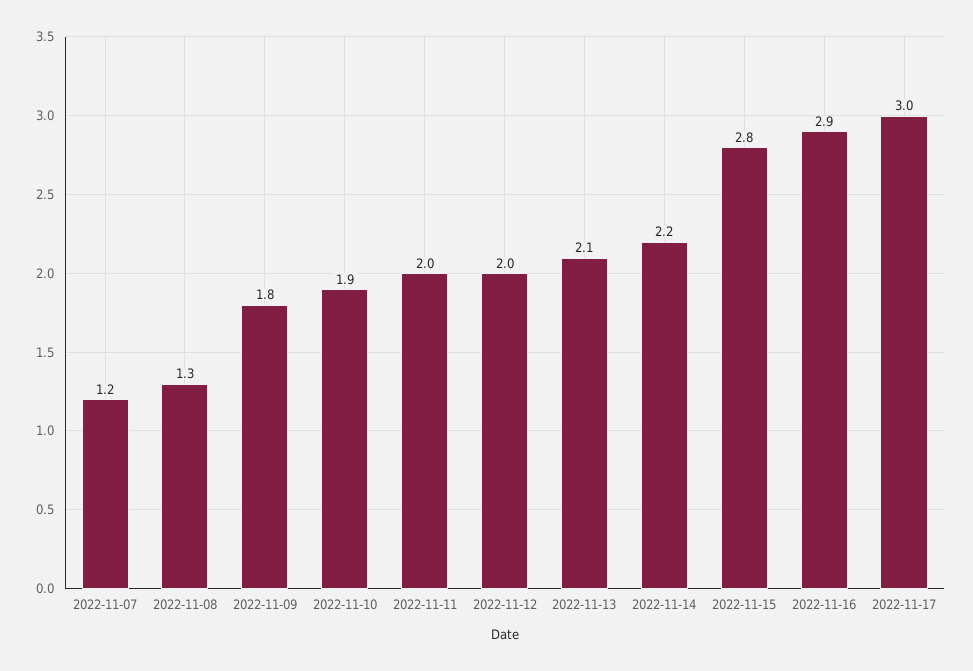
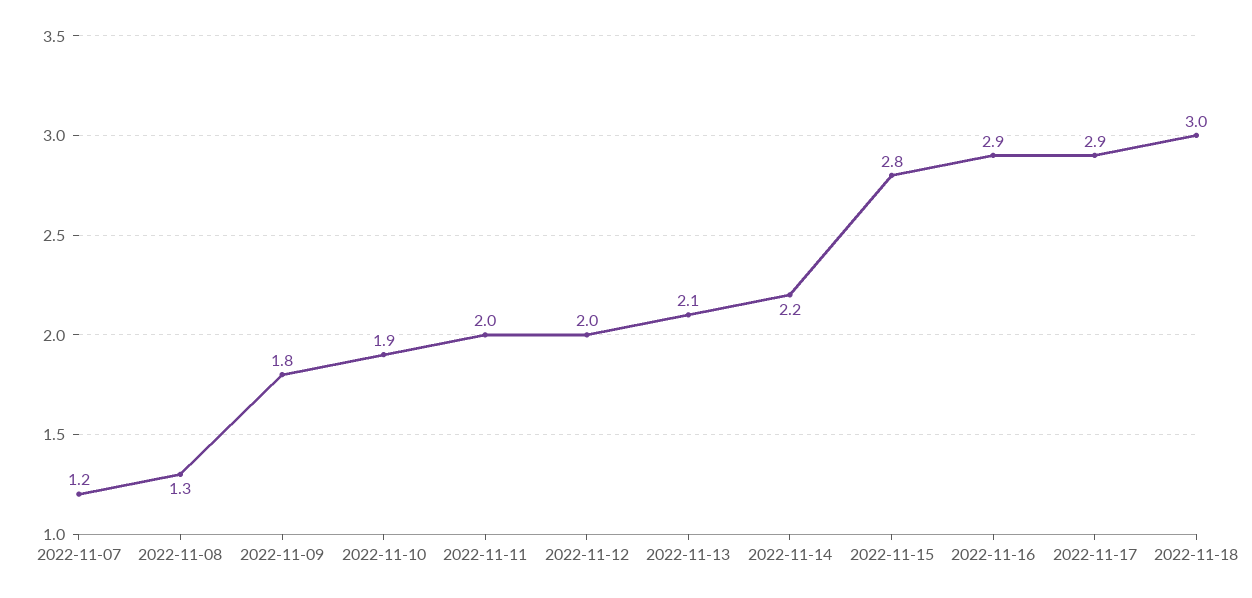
2022-11-17: 3 -> 2.9
2022-11-18: none -> 3

